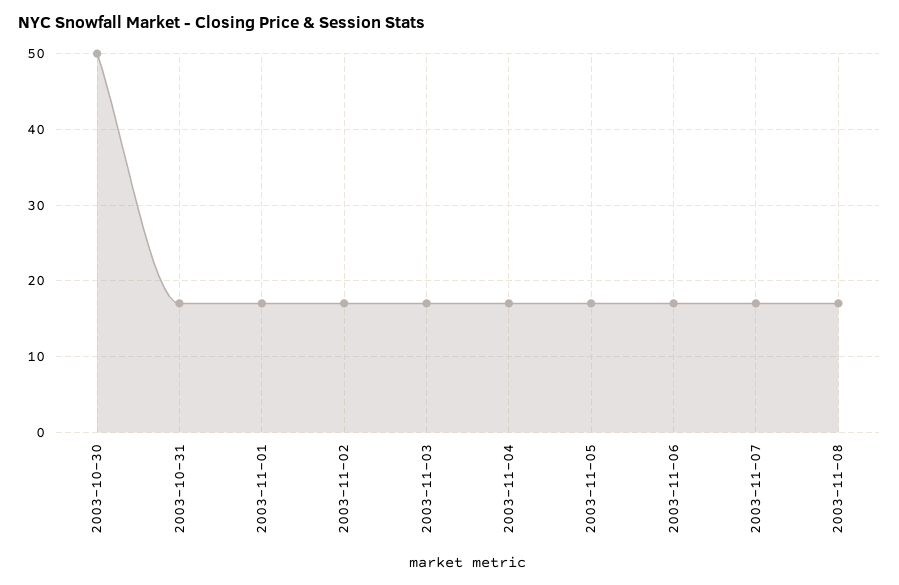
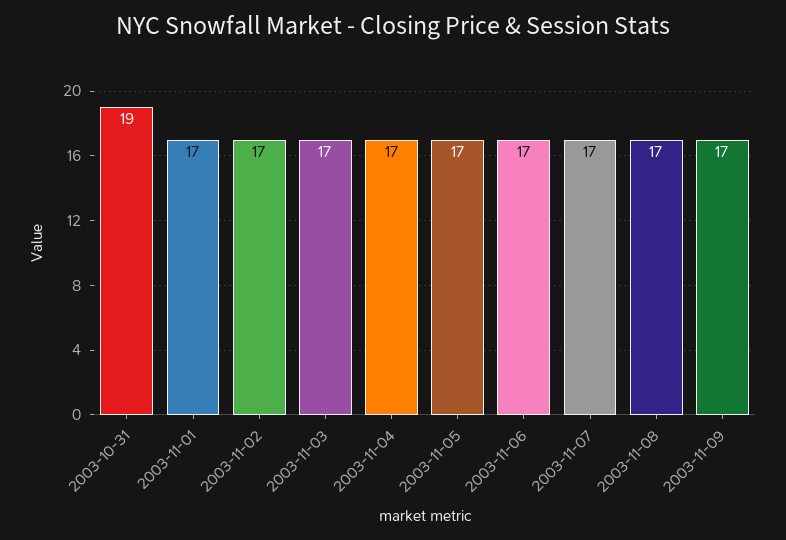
2003-10-30: 50 -> none
2003-10-31: 17 -> 19
2003-11-09: none -> 17

